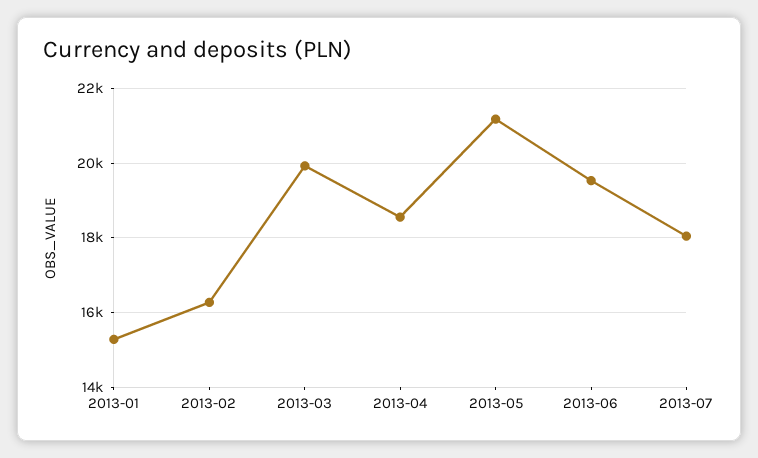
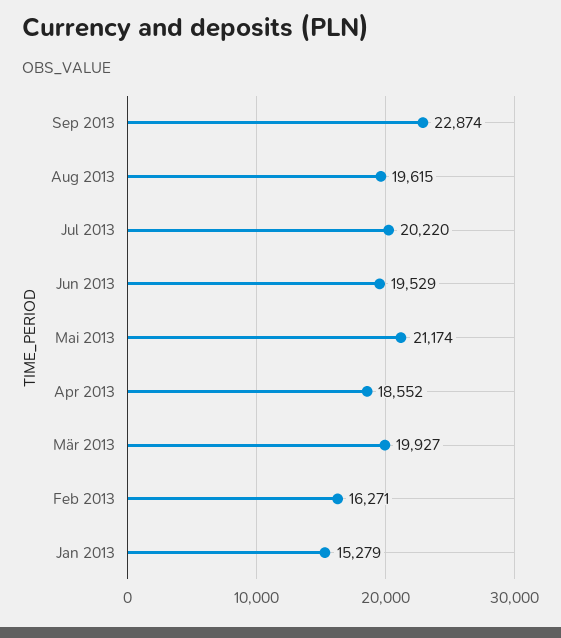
2013-07: 18000 -> 20220
Sep 2013: none -> 22874
Aug 2013: none -> 19615

